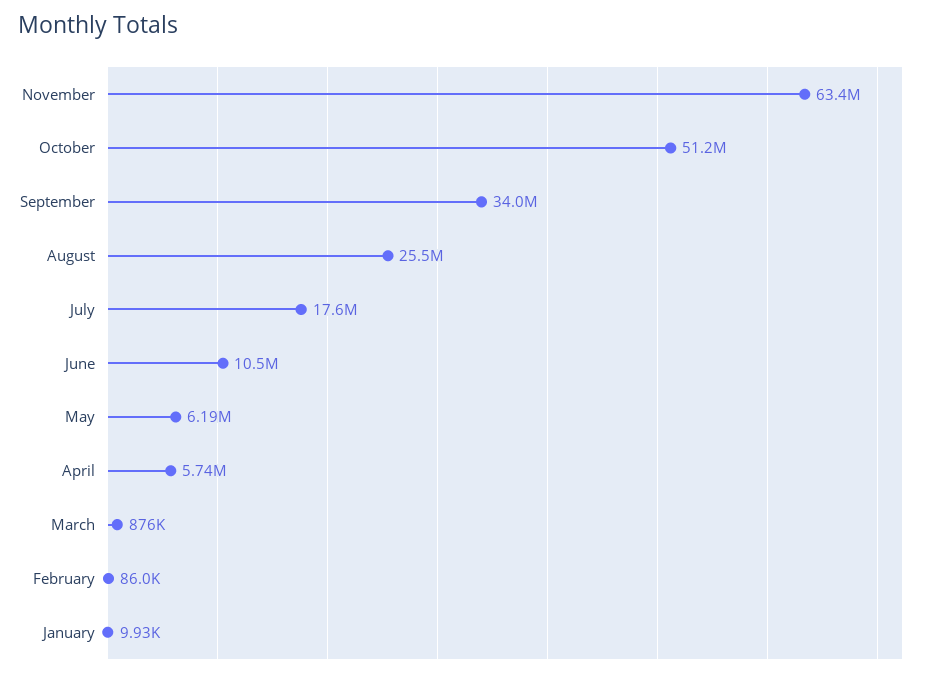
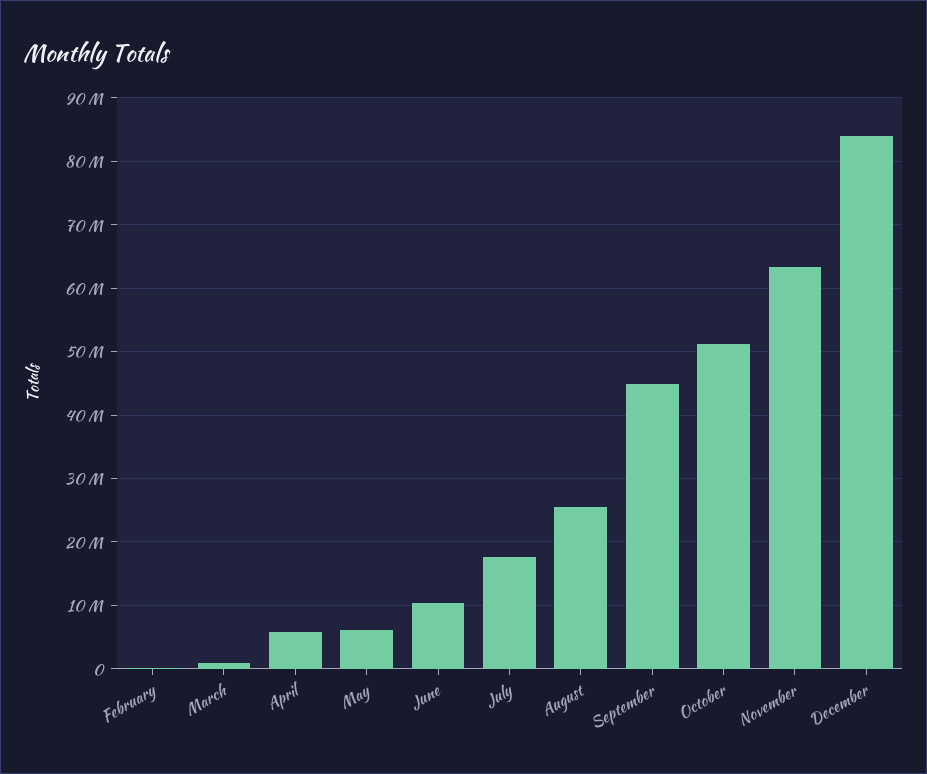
September: 34000000 -> 45000000
January: 9930 -> none
December: none -> 84000000

